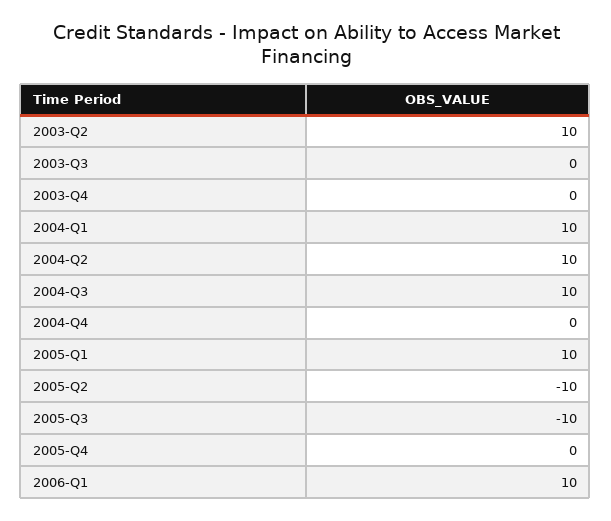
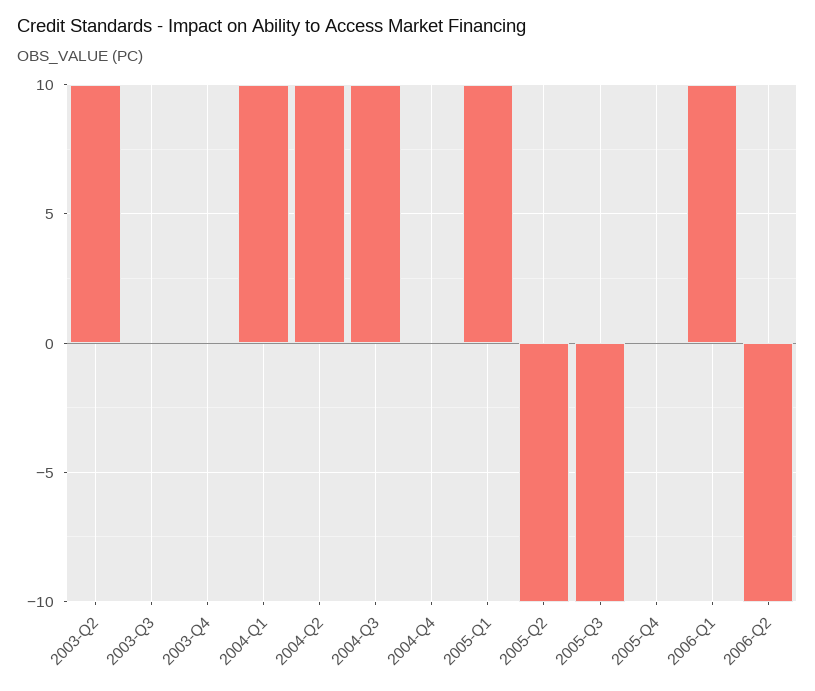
2006-Q2: none -> -10

